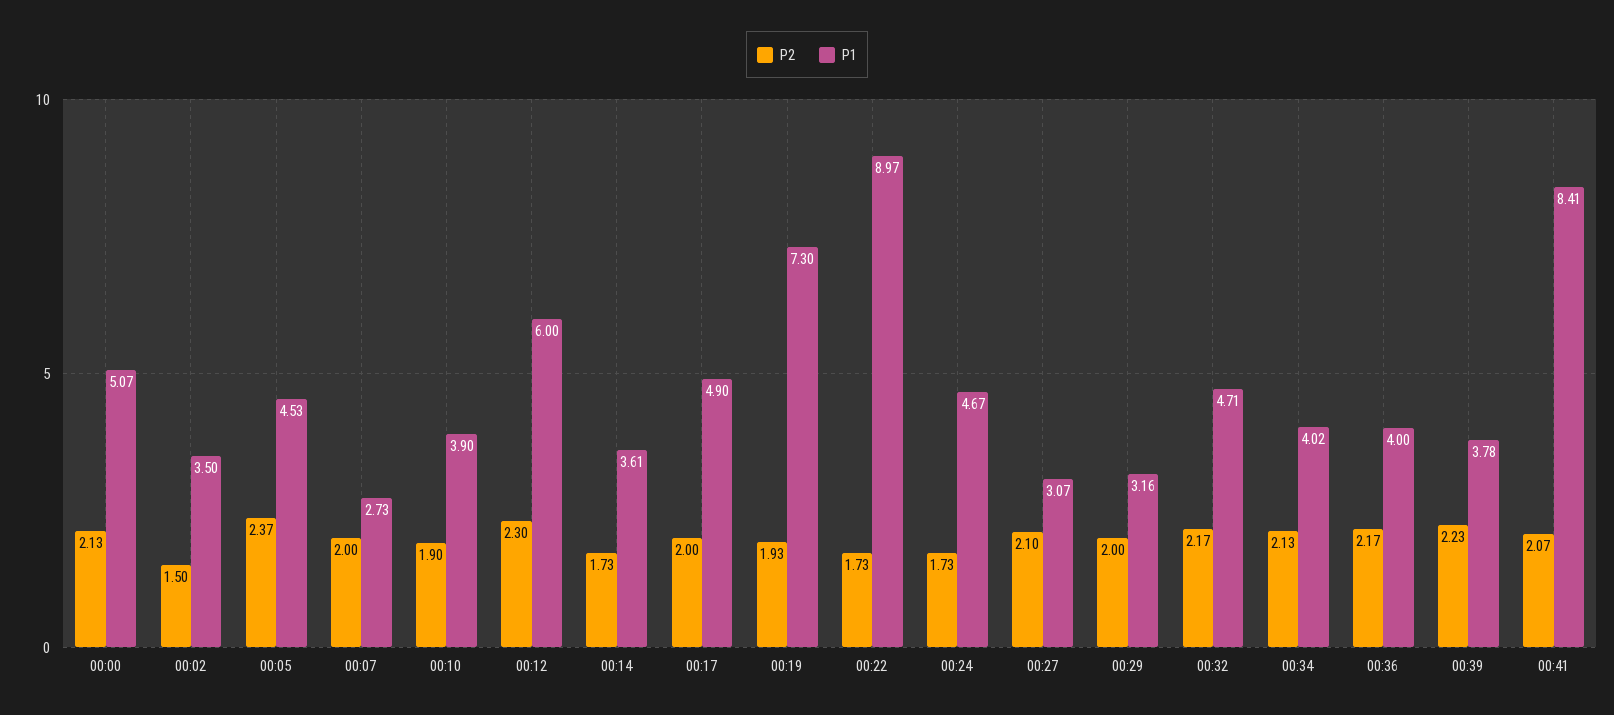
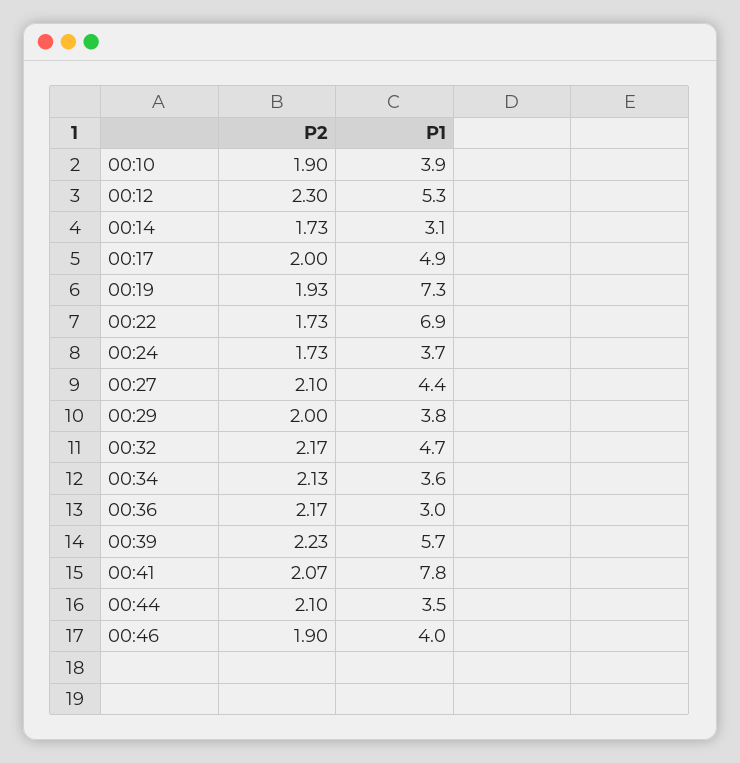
P2, 00:00: 2.13 -> none
P1, 00:00: 5.07 -> none
P2, 00:02: 1.5 -> none
P1, 00:02: 3.5 -> none
P2, 00:05: 2.37 -> none
P1, 00:05: 4.53 -> none
P2, 00:07: 2 -> none
P1, 00:07: 2.73 -> none
P1, 00:12: 6 -> 5.3
P1, 00:14: 3.61 -> 3.1
P1, 00:22: 8.97 -> 6.9
P1, 00:24: 4.67 -> 3.7
P1, 00:27: 3.07 -> 4.4
P1, 00:29: 3.16 -> 3.8
P1, 00:34: 4.02 -> 3.6
P1, 00:36: 4 -> 3
P1, 00:39: 3.78 -> 5.7
P1, 00:41: 8.41 -> 7.8
P2, 00:44: none -> 2.1
P1, 00:44: none -> 3.5
P2, 00:46: none -> 1.9
P1, 00:46: none -> 4

